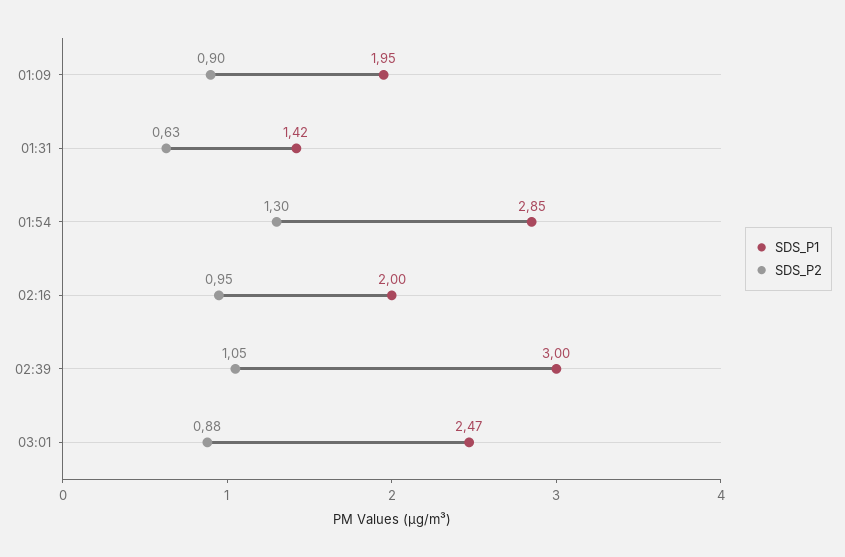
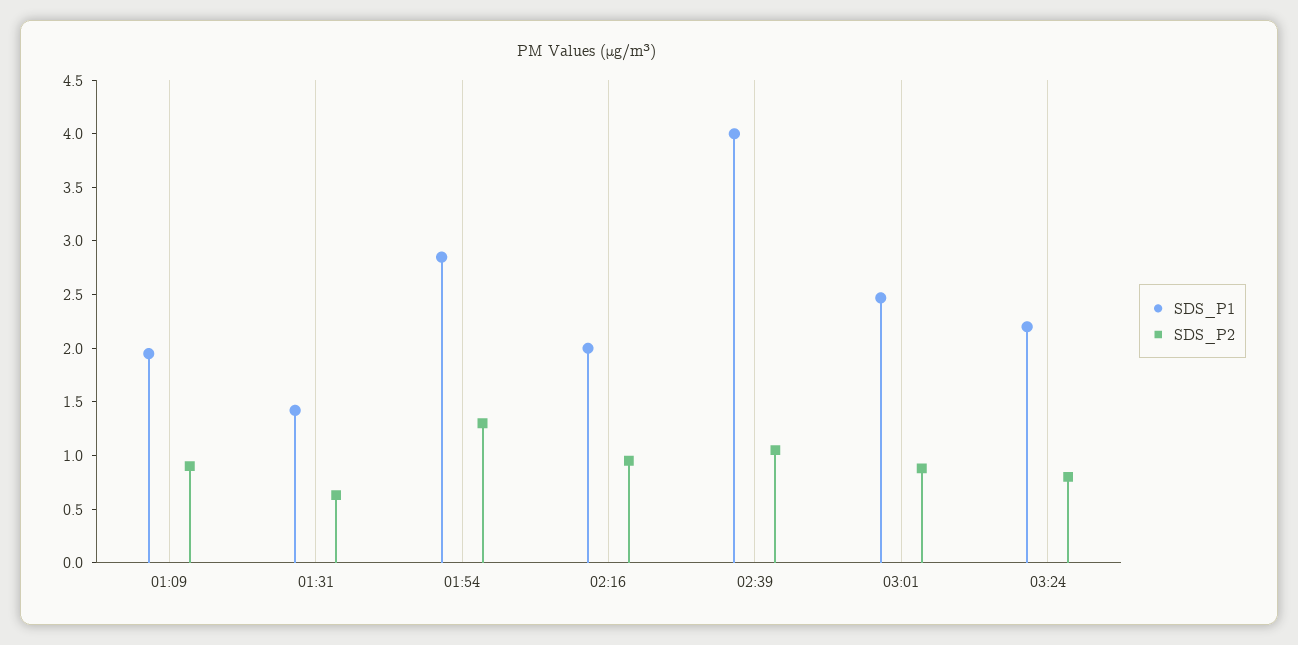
SDS_P1, 02:39: 3 -> 4
SDS_P1, 03:24: none -> 2.2
SDS_P2, 03:24: none -> 0.8

